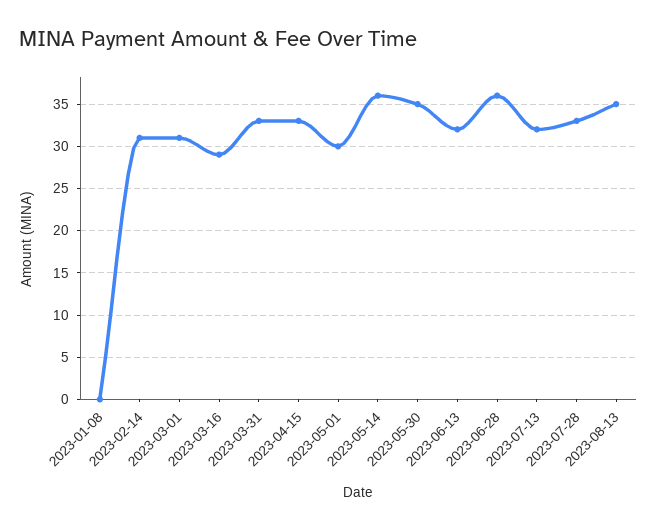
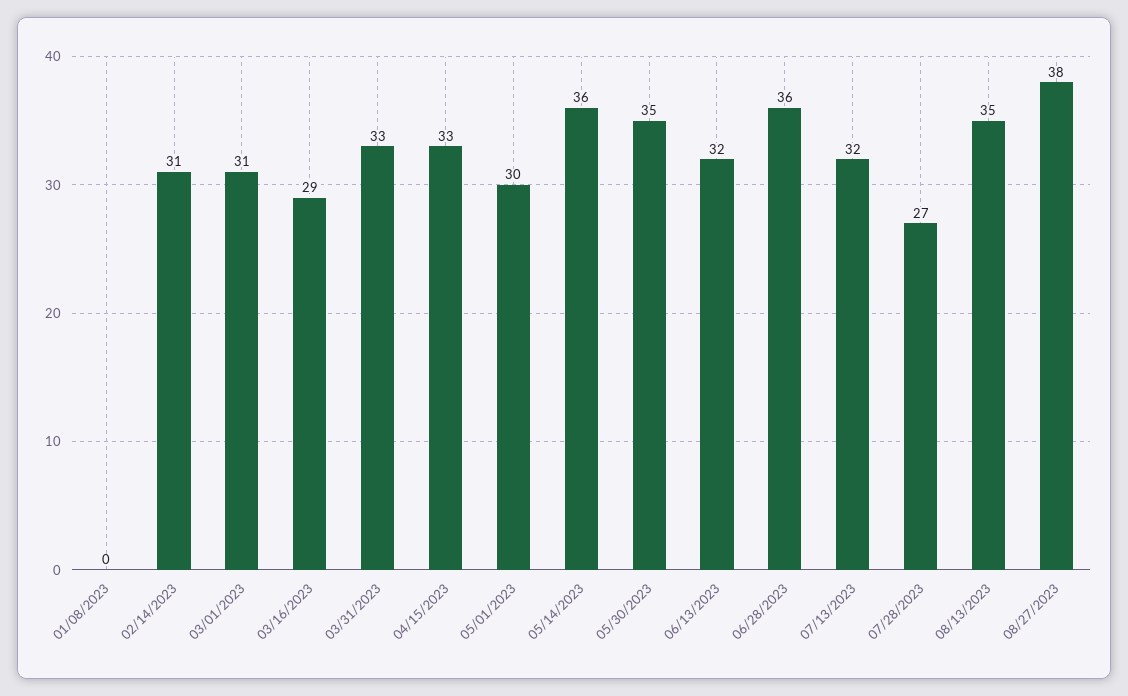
2023-07-28: 33 -> 27
08/27/2023: none -> 38

